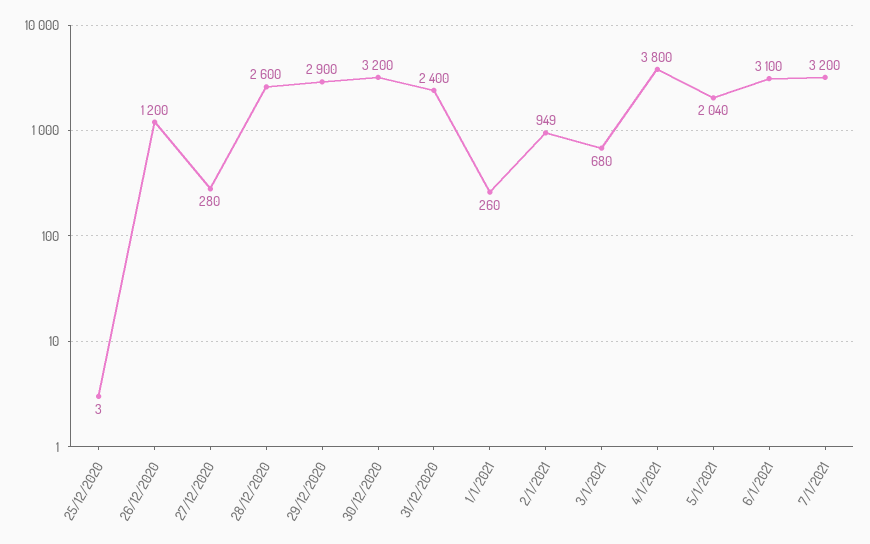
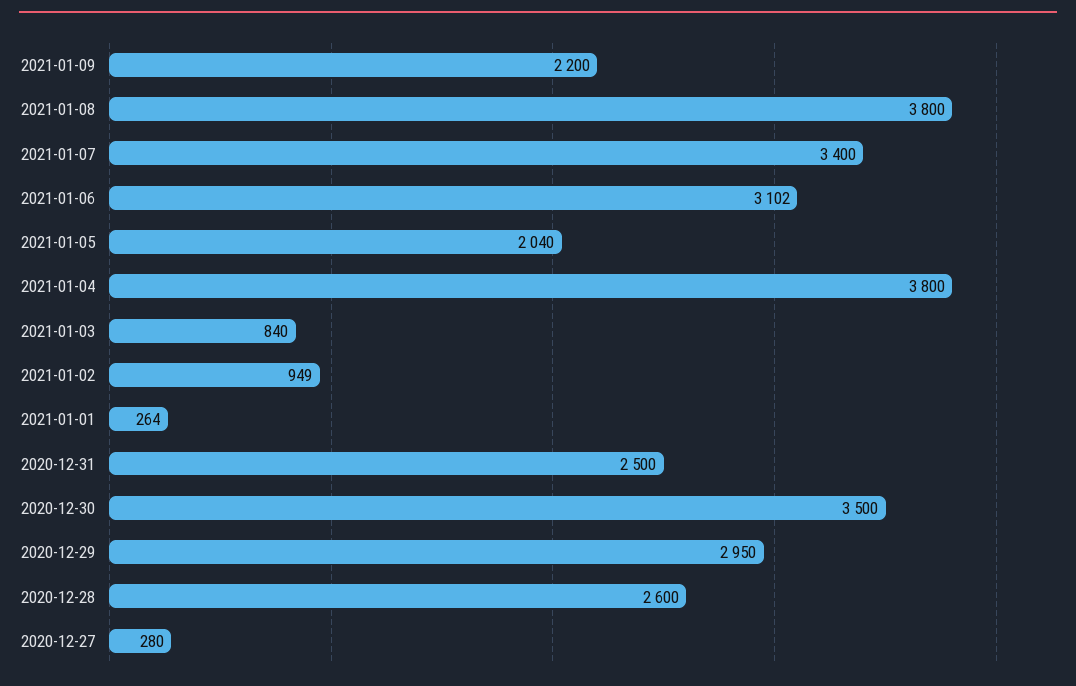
25/12/2020: 3 -> none
26/12/2020: 1200 -> none
29/12/2020: 2900 -> 2950
30/12/2020: 3200 -> 3500
31/12/2020: 2400 -> 2500
1/1/2021: 260 -> 264
3/1/2021: 680 -> 840
6/1/2021: 3100 -> 3102
7/1/2021: 3200 -> 3400
2021-01-09: none -> 2200
2021-01-08: none -> 3800

